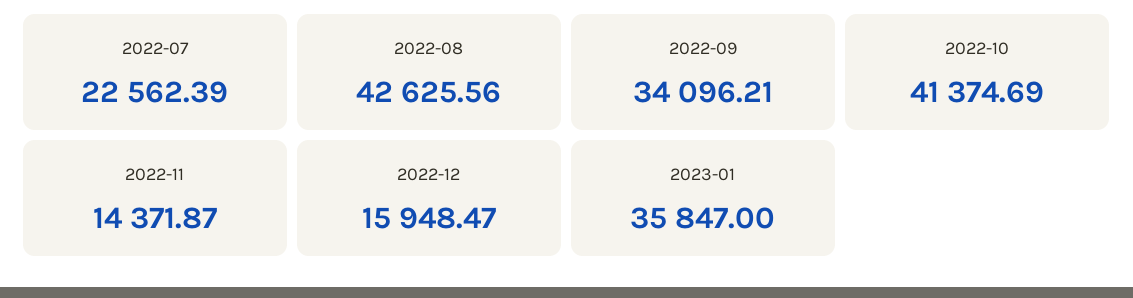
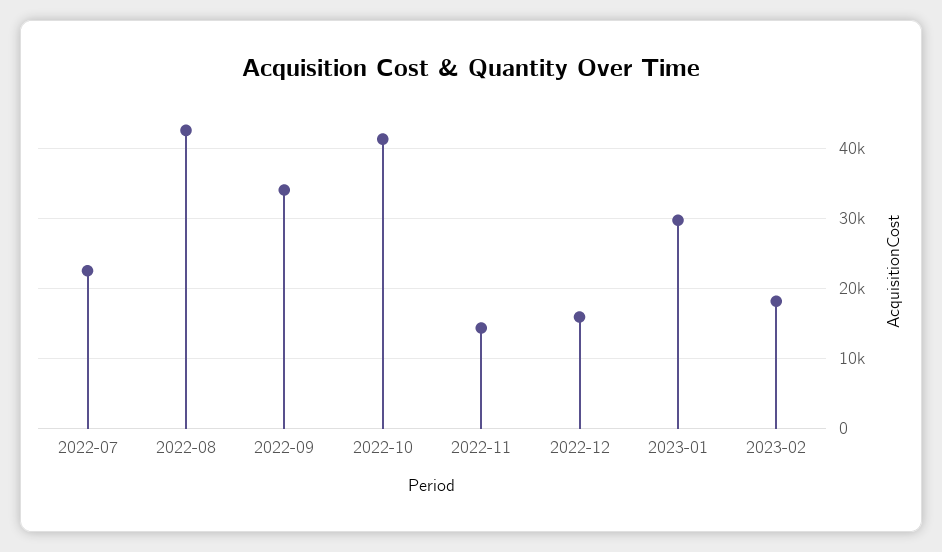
2023-01: 35847 -> 30000
2023-02: none -> 18000

